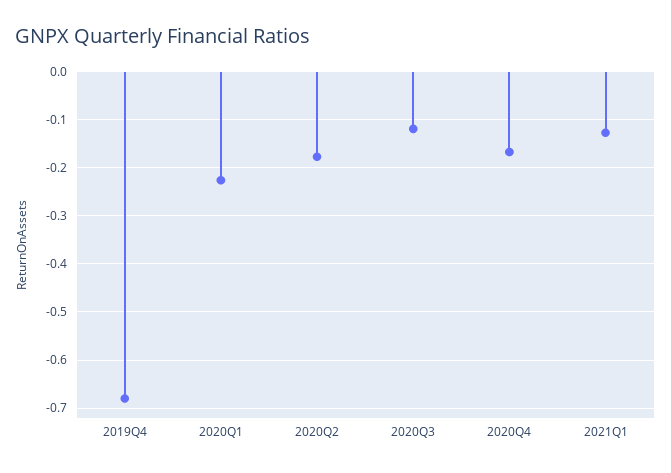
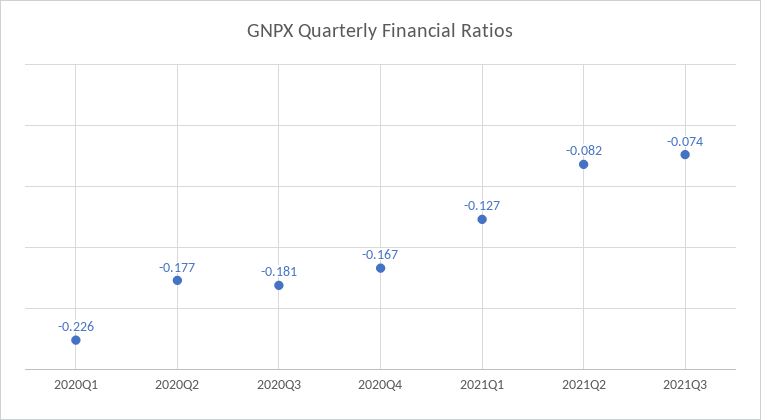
2019Q4: -0.68 -> none
2020Q3: -0.12 -> -0.181
2021Q2: none -> -0.082
2021Q3: none -> -0.074

